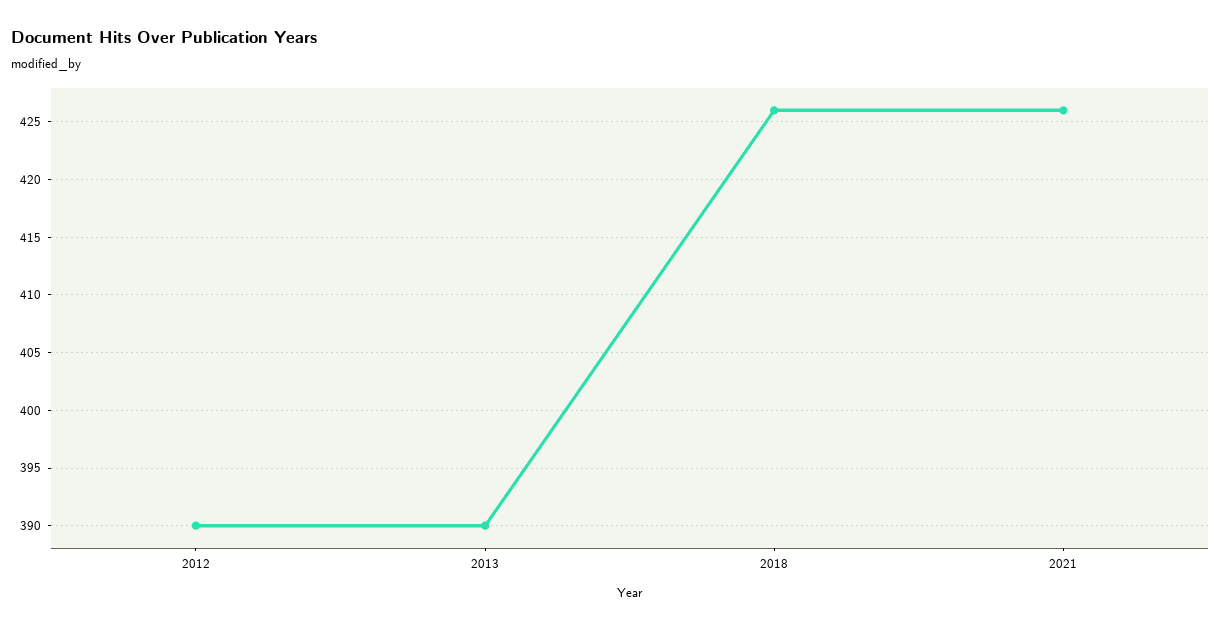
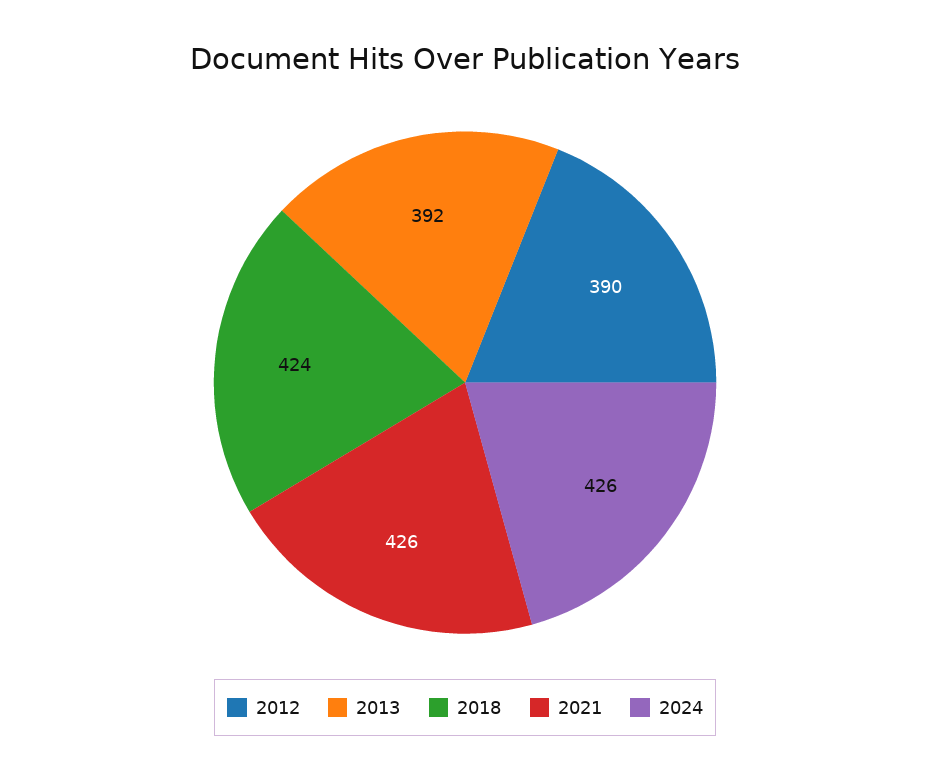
2013: 390 -> 392
2018: 426 -> 424
2024: none -> 426

